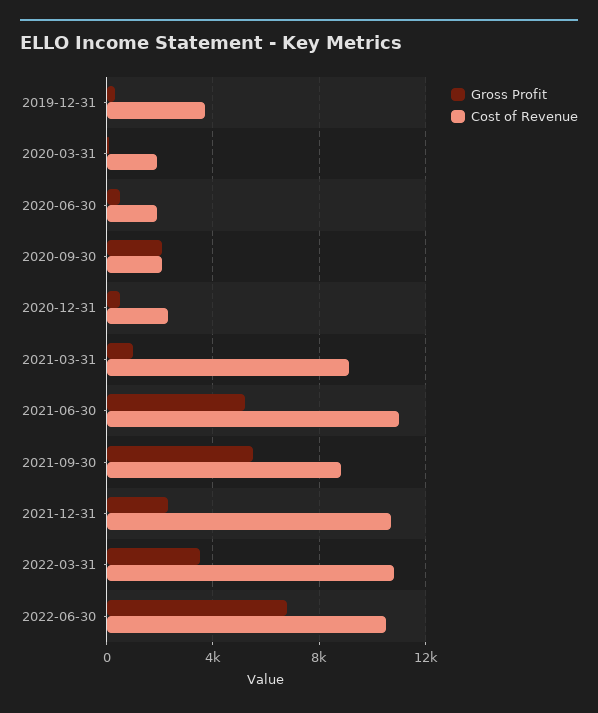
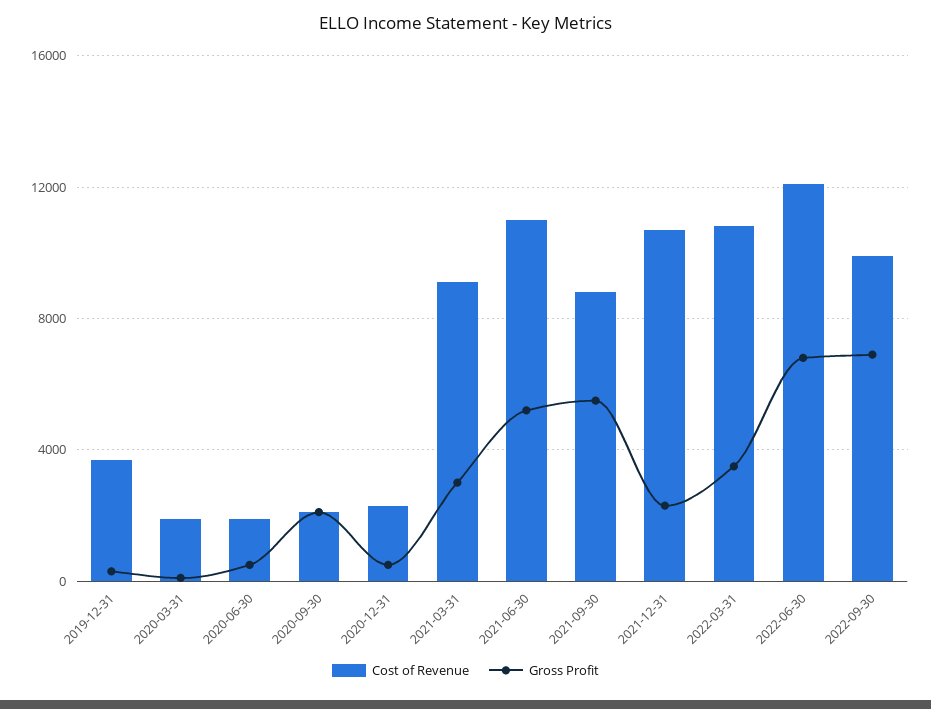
Gross Profit, 2021-03-31: 1000 -> 3000
Cost of Revenue, 2022-06-30: 10500 -> 12000
Cost of Revenue, 2022-09-30: none -> 10000
Gross Profit, 2022-09-30: none -> 7000

